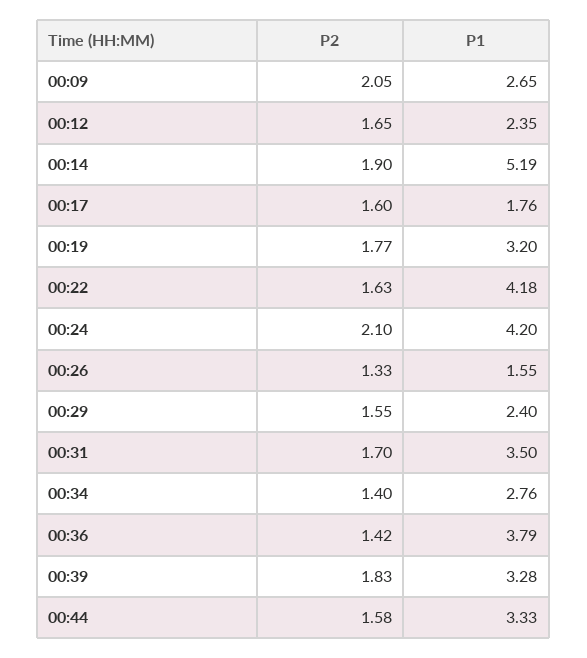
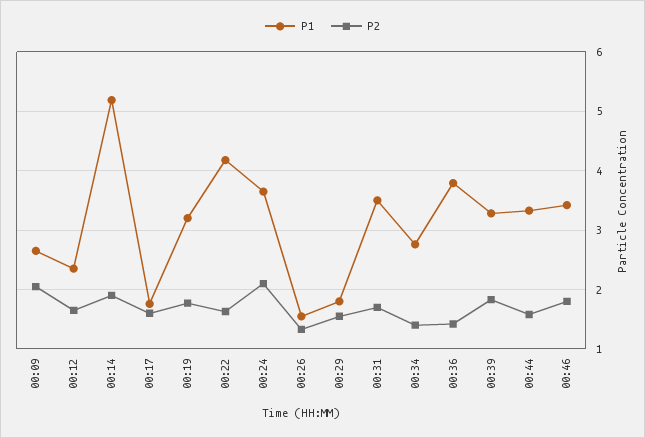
P1, 00:24: 4.2 -> 3.6
P1, 00:29: 2.4 -> 1.8
P1, 00:46: none -> 3.4
P2, 00:46: none -> 1.8

